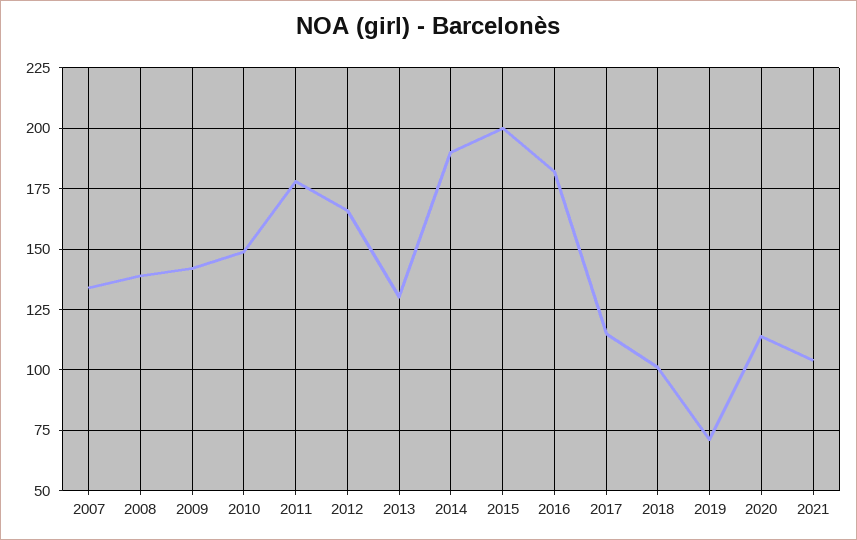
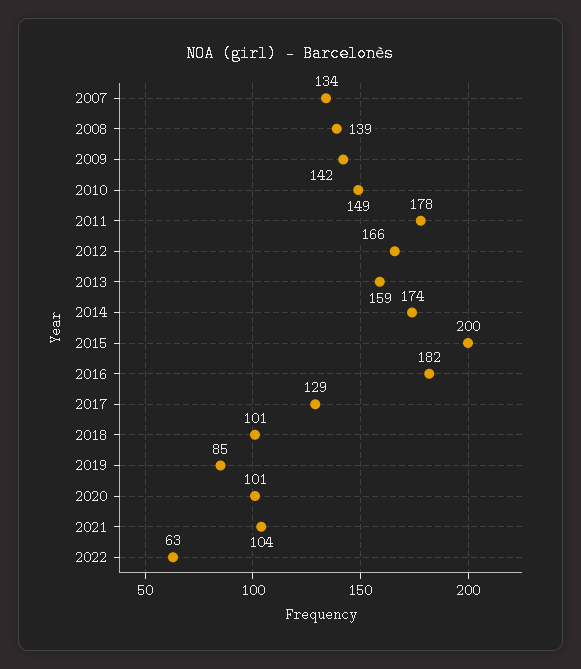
2013: 130 -> 159
2014: 190 -> 174
2017: 115 -> 129
2019: 70 -> 85
2020: 115 -> 101
2022: none -> 63

